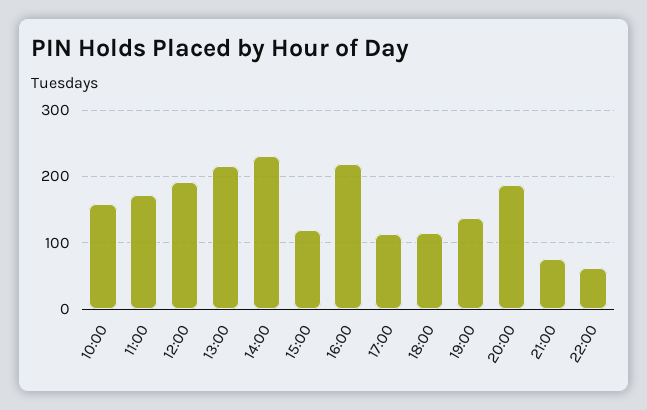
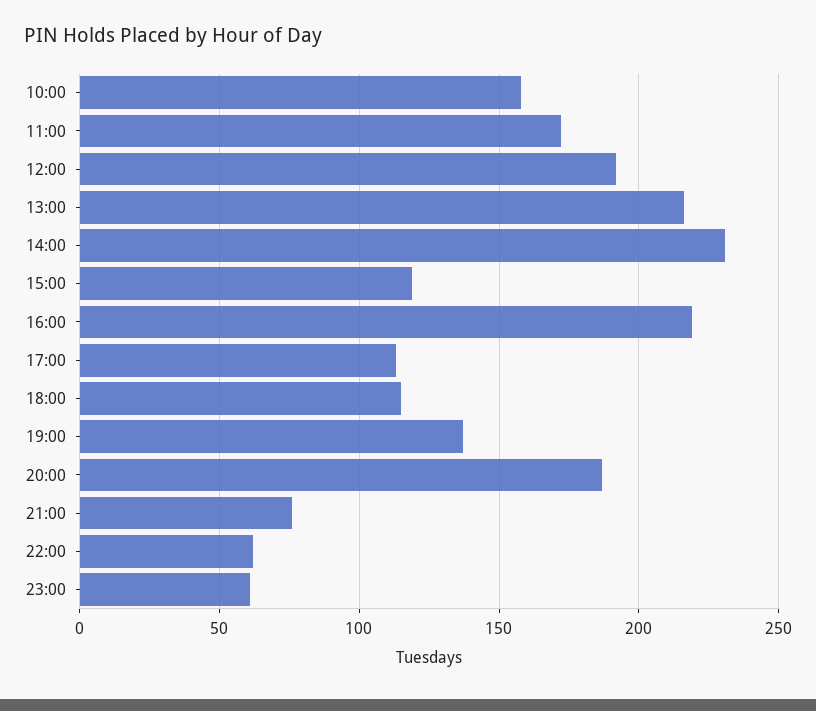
23:00: none -> 60

